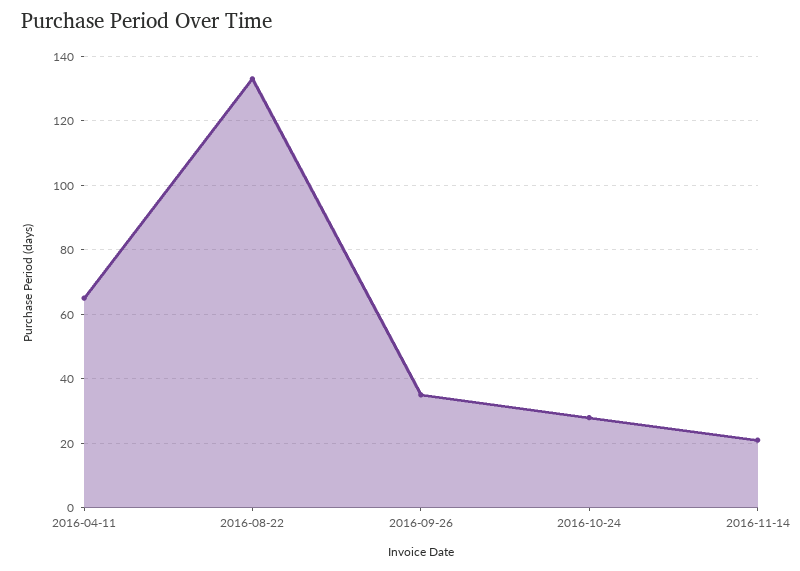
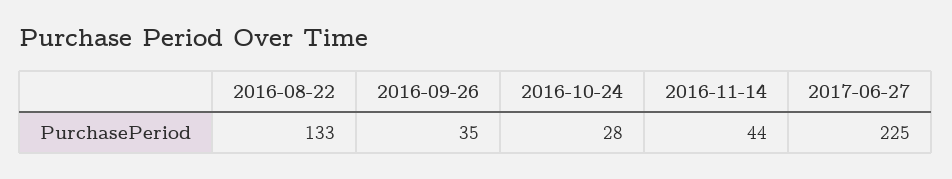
2016-04-11: 65 -> none
2016-11-14: 20 -> 44
2017-06-27: none -> 225

